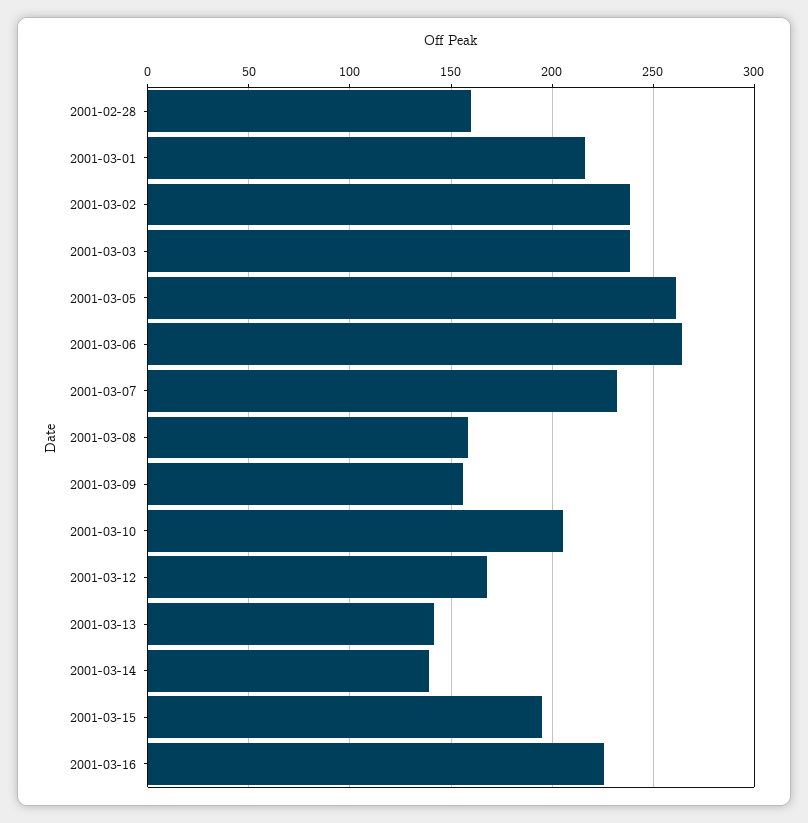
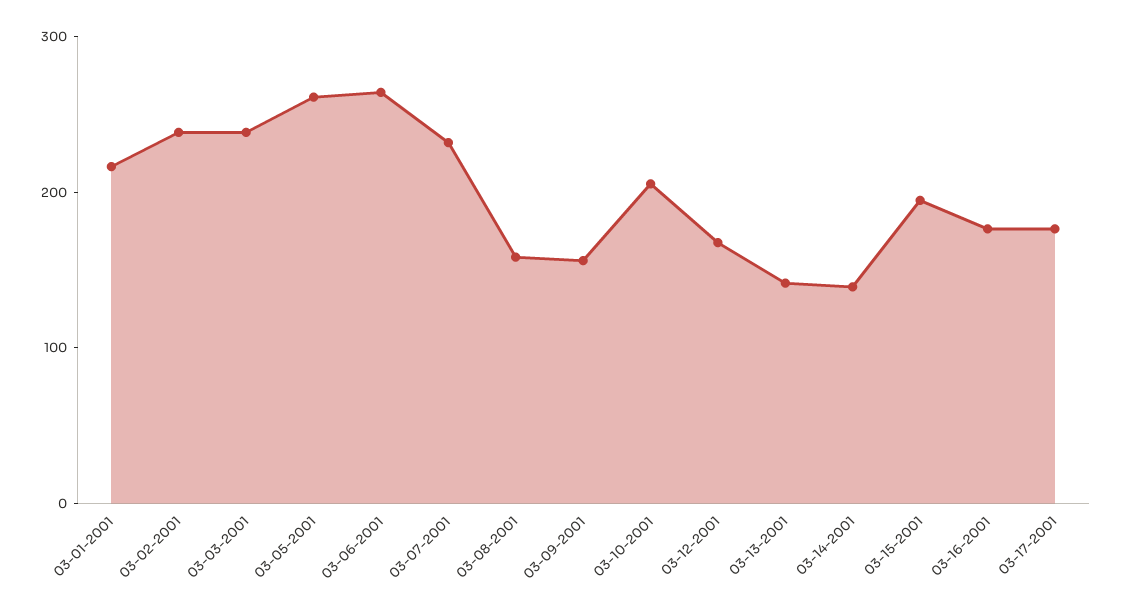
2001-02-28: 160 -> none
2001-03-16: 225 -> 180
03-17-2001: none -> 180

